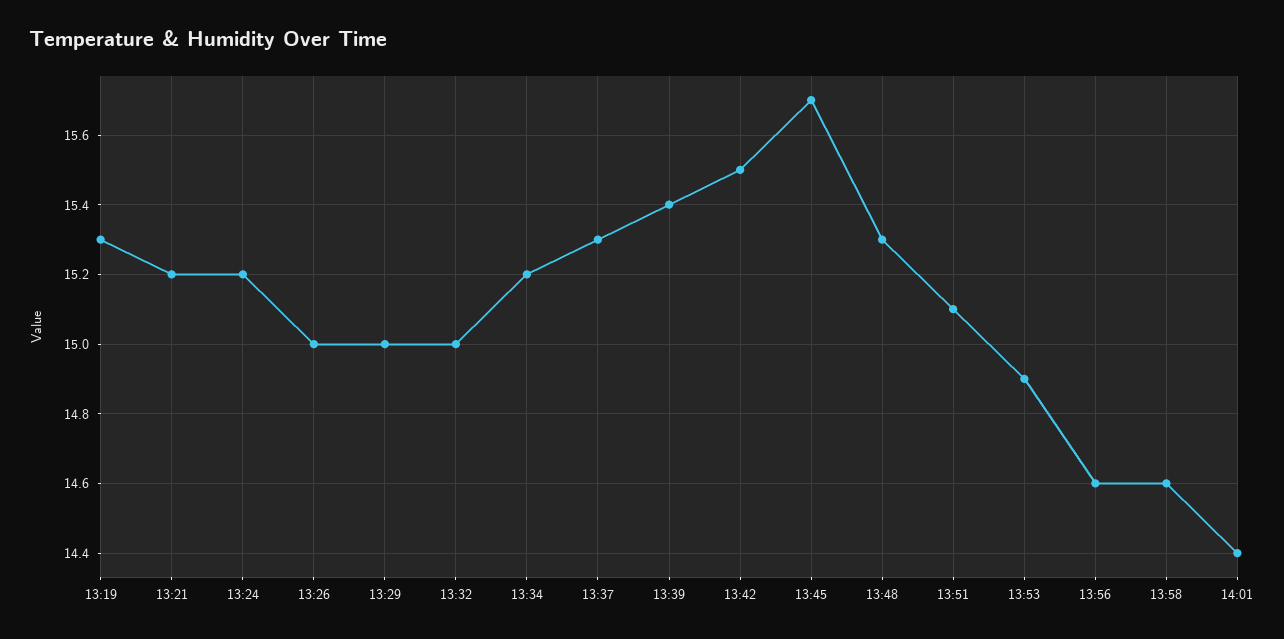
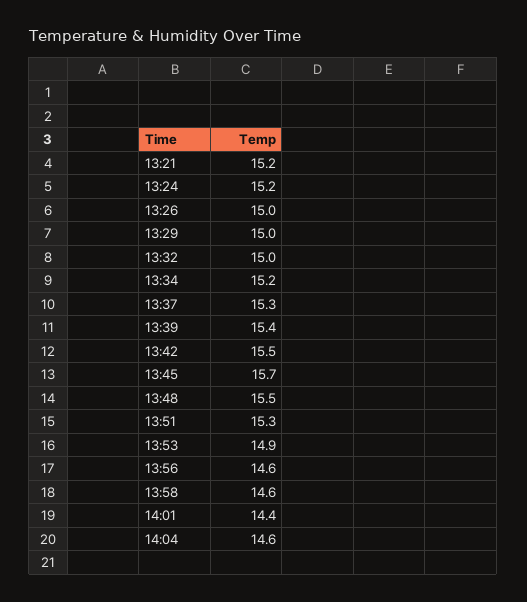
13:19: 15.3 -> none
13:48: 15.3 -> 15.5
13:51: 15.1 -> 15.3
14:04: none -> 14.6

